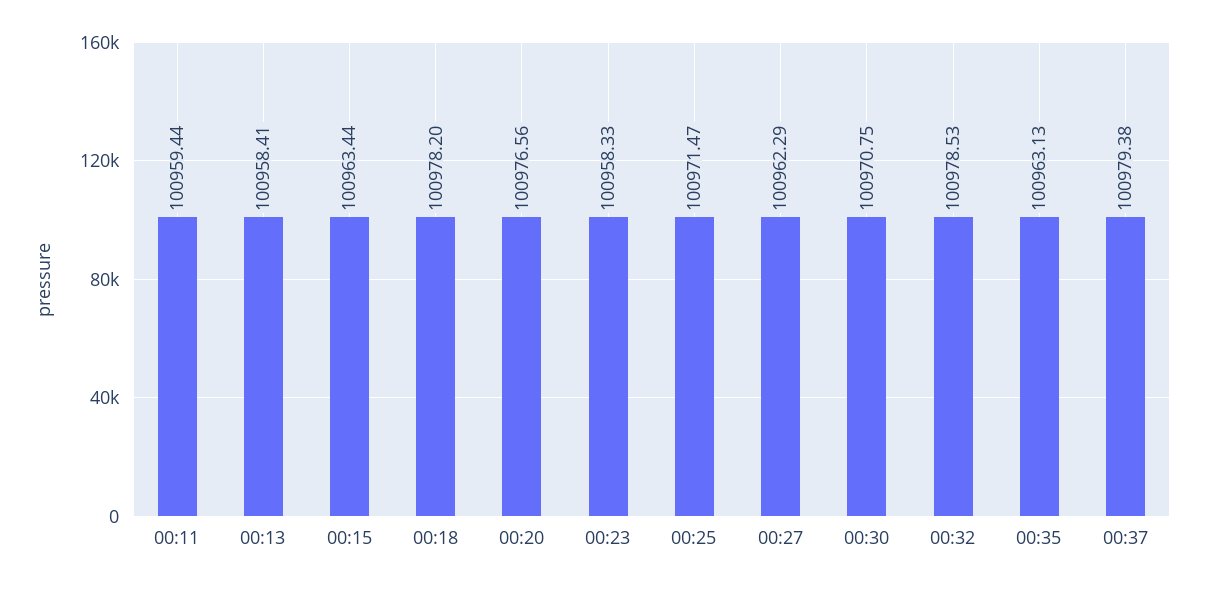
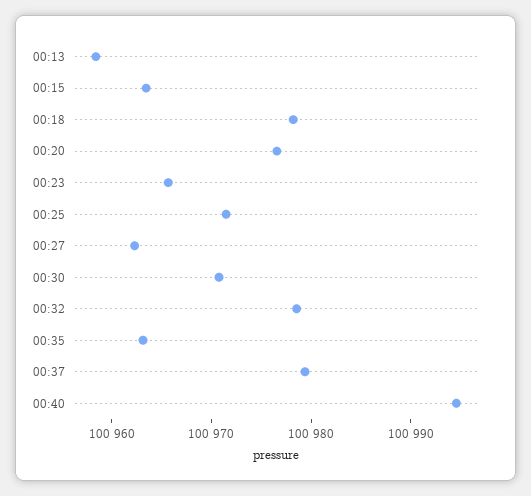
00:11: 100959.44 -> none
00:23: 100958.33 -> 100966
00:40: none -> 100994

